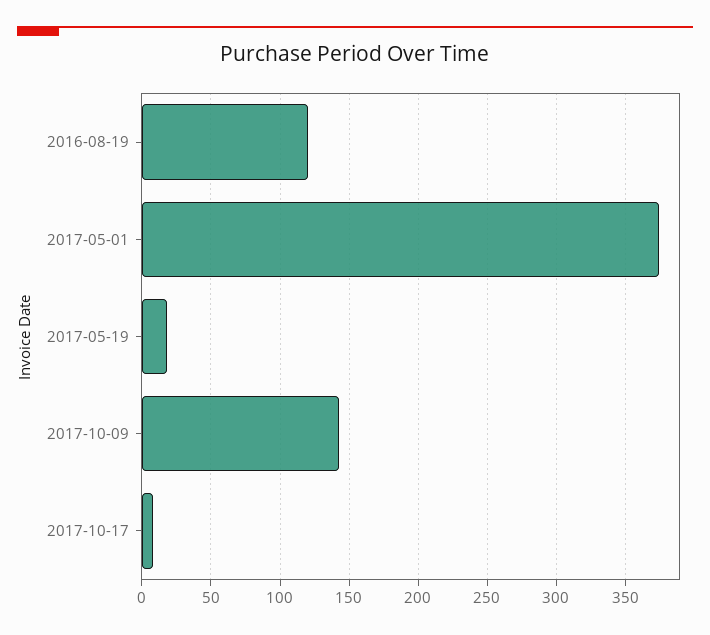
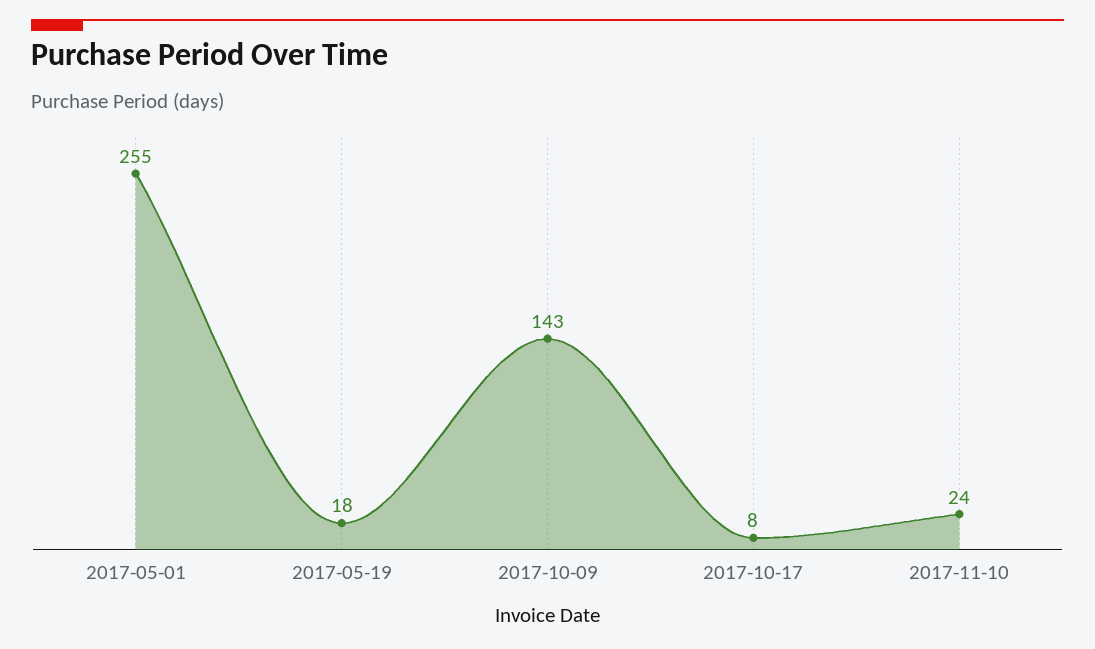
2016-08-19: 120 -> none
2017-05-01: 375 -> 255
2017-11-10: none -> 24

